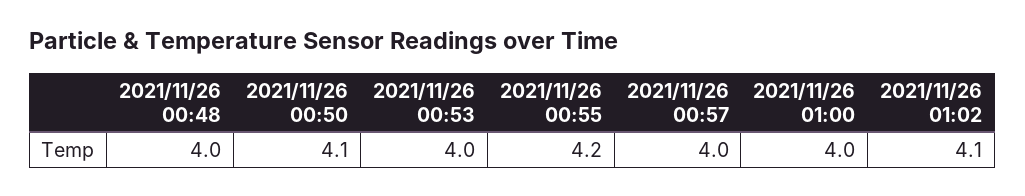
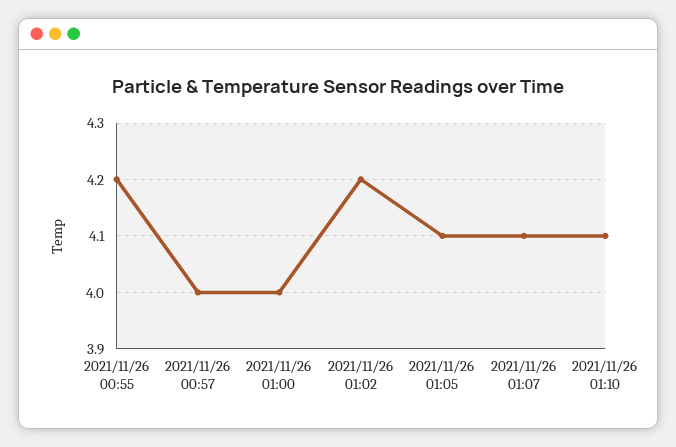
2021/11/26 00:48: 4 -> none
2021/11/26 00:50: 4.1 -> none
2021/11/26 00:53: 4 -> none
2021/11/26 01:02: 4.1 -> 4.2
2021/11/26 01:05: none -> 4.1
2021/11/26 01:07: none -> 4.1
2021/11/26 01:10: none -> 4.1

